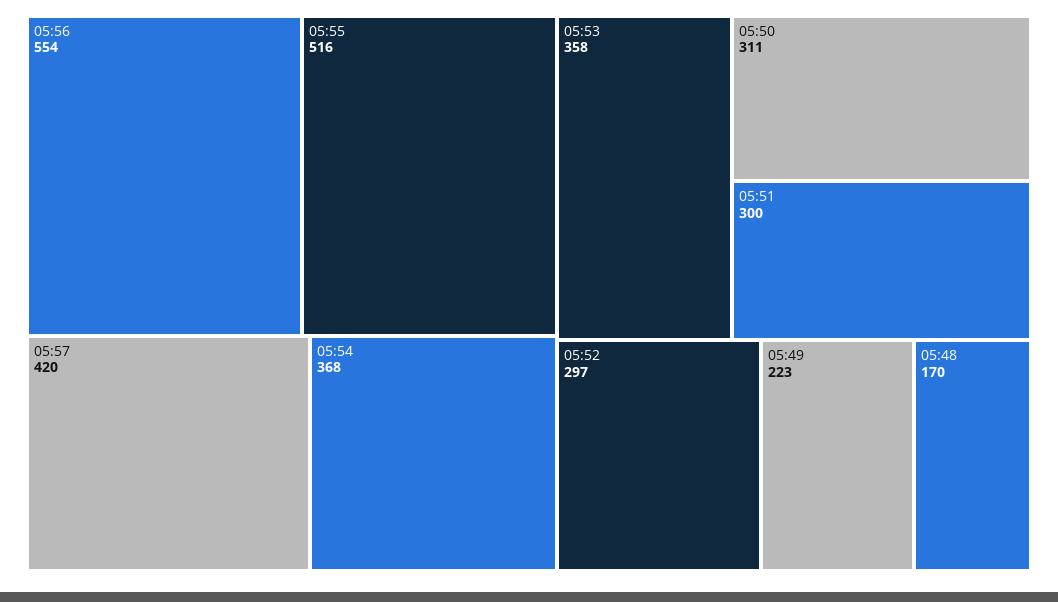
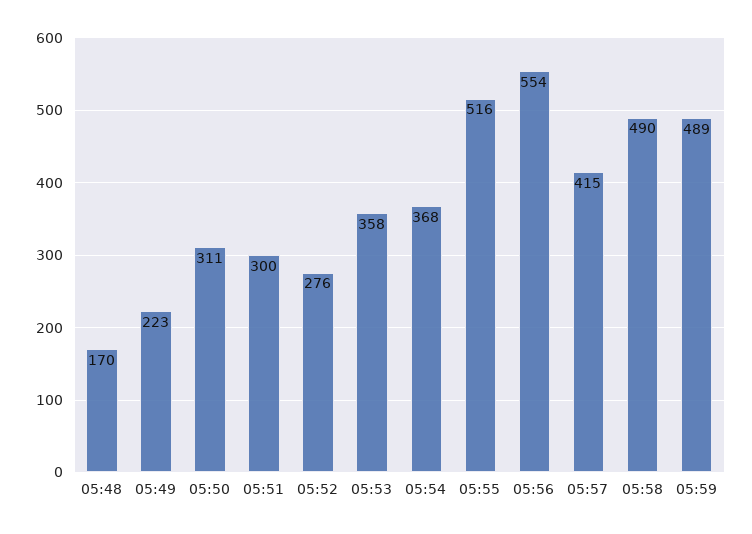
05:57: 420 -> 415
05:52: 297 -> 276
05:58: none -> 490
05:59: none -> 489

